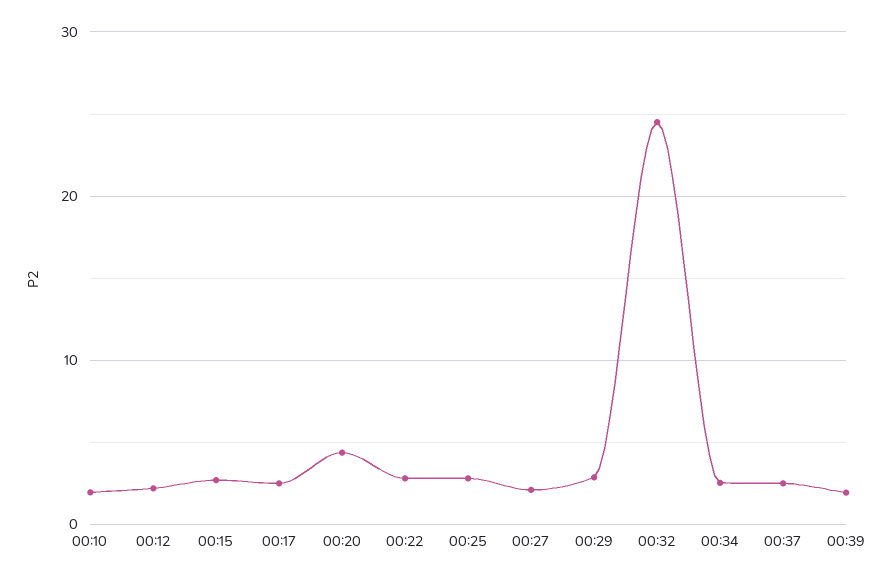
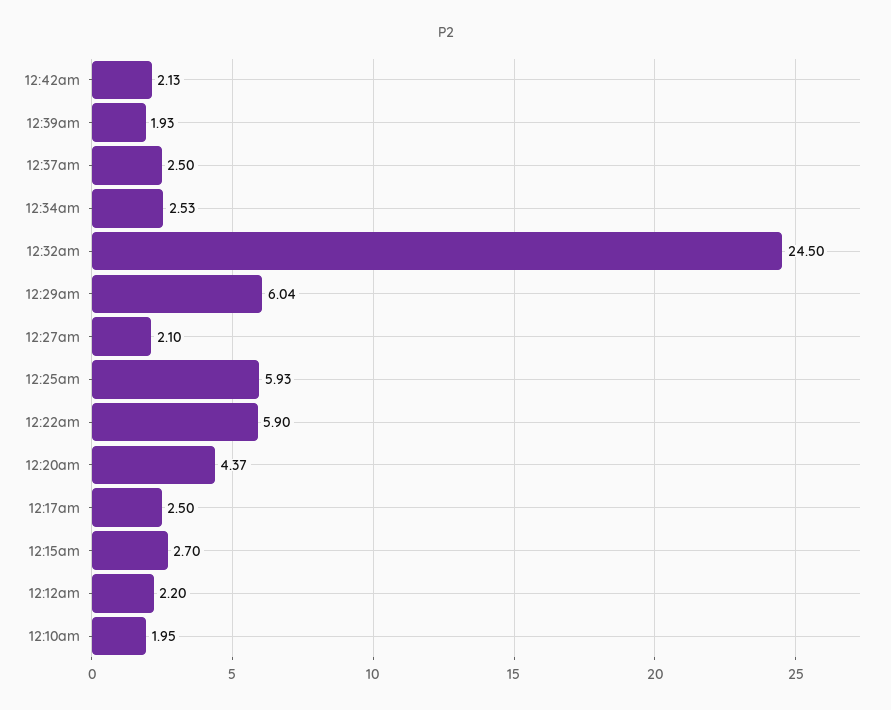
00:22: 3 -> 5.9
00:25: 3 -> 5.93
00:29: 3 -> 6.04
12:42am: none -> 2.13

